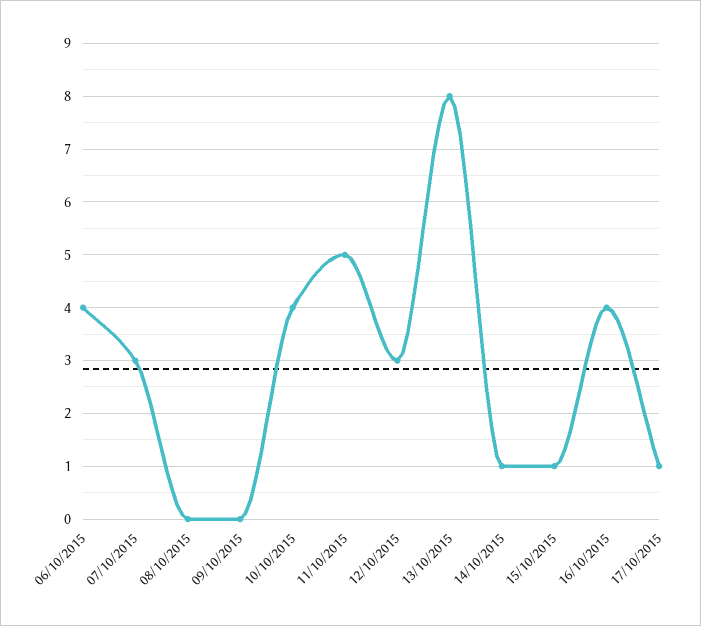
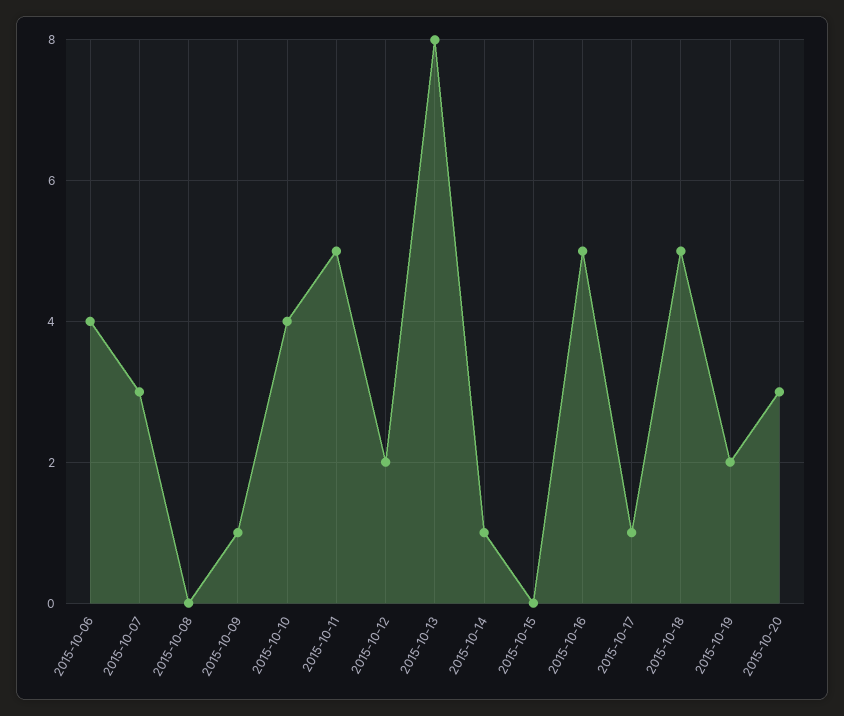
09/10/2015: 0 -> 1
12/10/2015: 3 -> 2
15/10/2015: 1 -> 0
16/10/2015: 4 -> 5
2015-10-18: none -> 5
2015-10-19: none -> 2
2015-10-20: none -> 3

